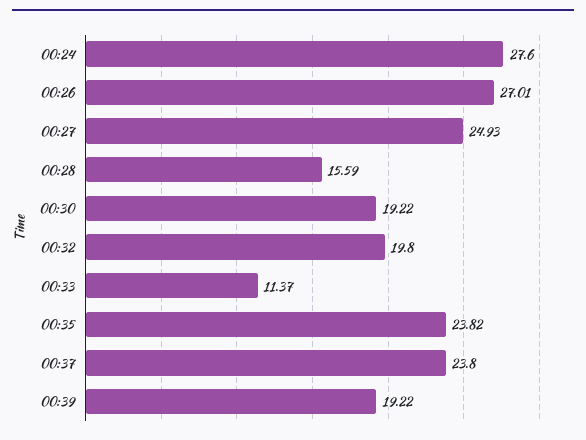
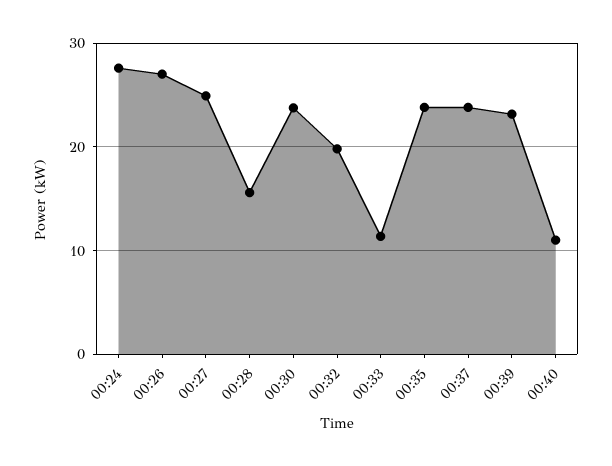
00:30: 19.22 -> 24
00:39: 19.22 -> 23
00:40: none -> 11

